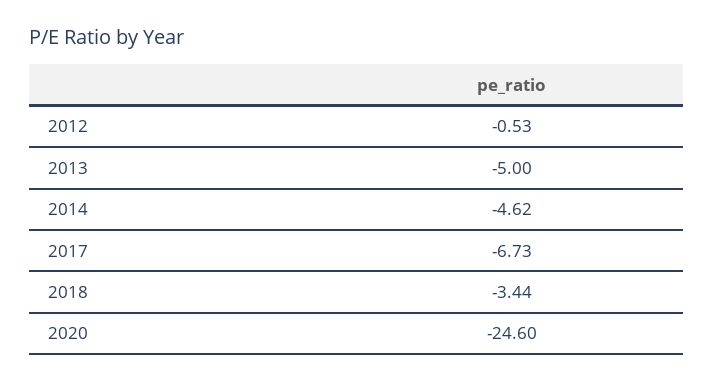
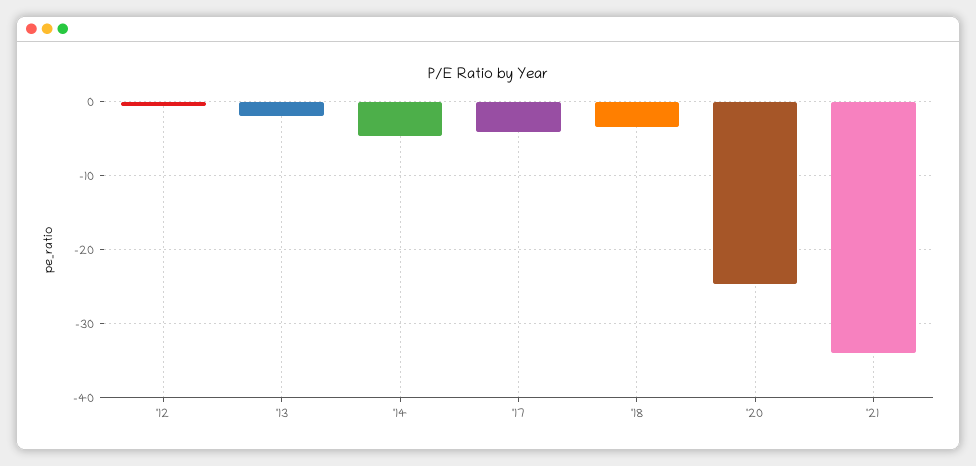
2013: -5 -> -2
2017: -6.73 -> -4
'21: none -> -34

